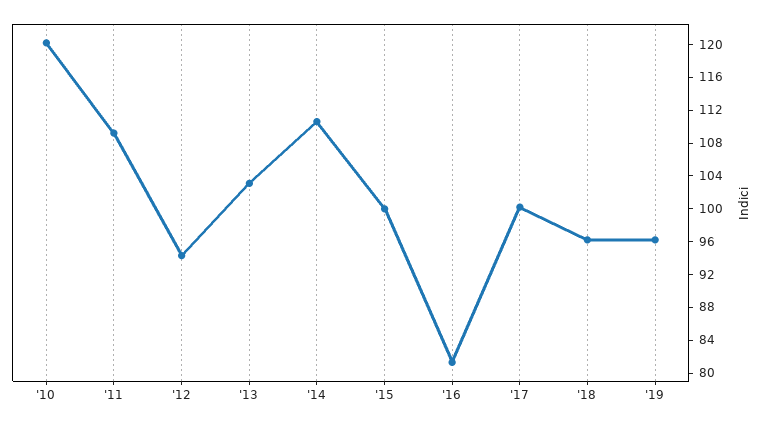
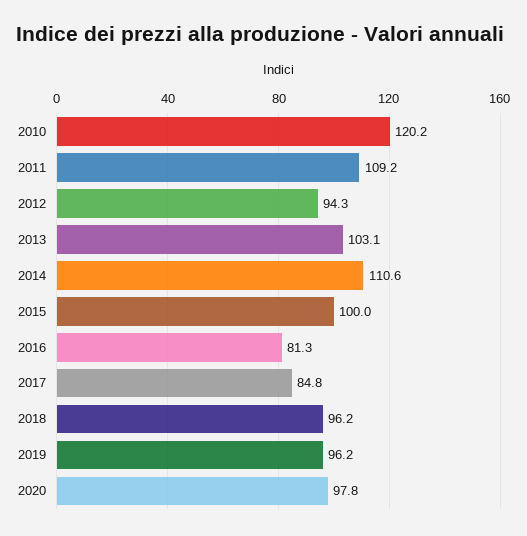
'17: 100 -> 84.8
2020: none -> 97.8

